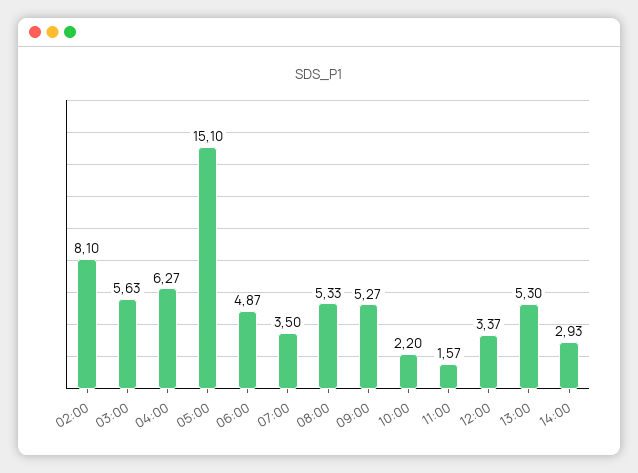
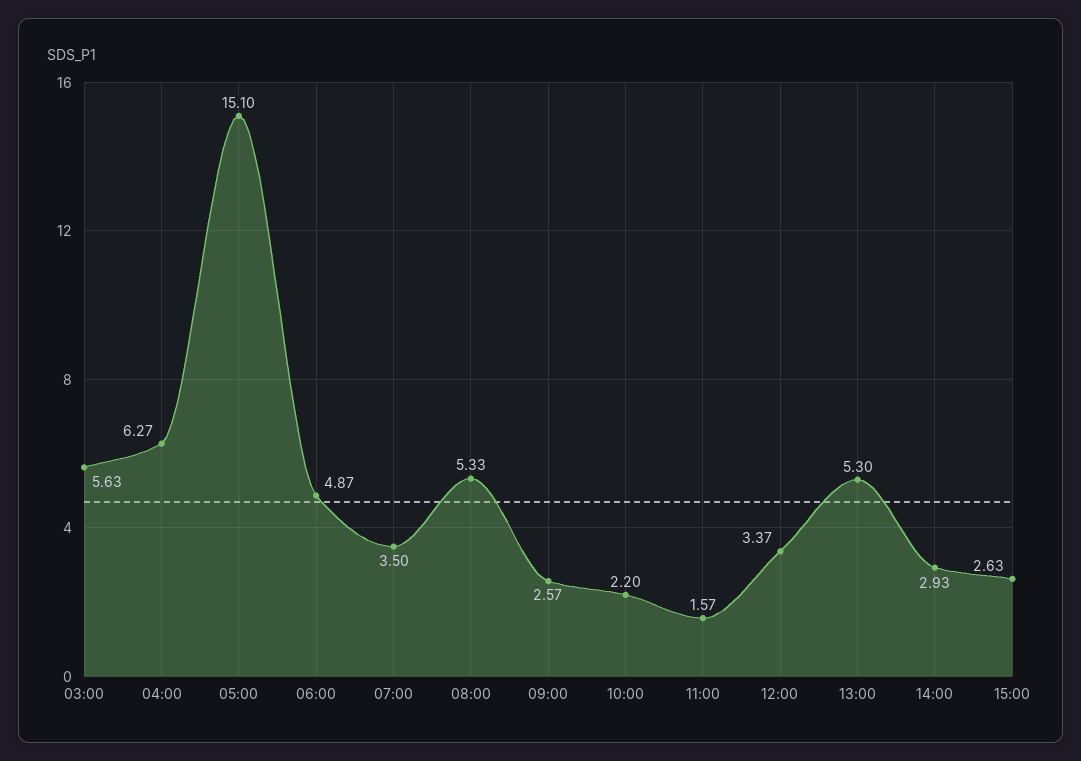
02:00: 8.1 -> none
09:00: 5.27 -> 2.57
15:00: none -> 2.63

